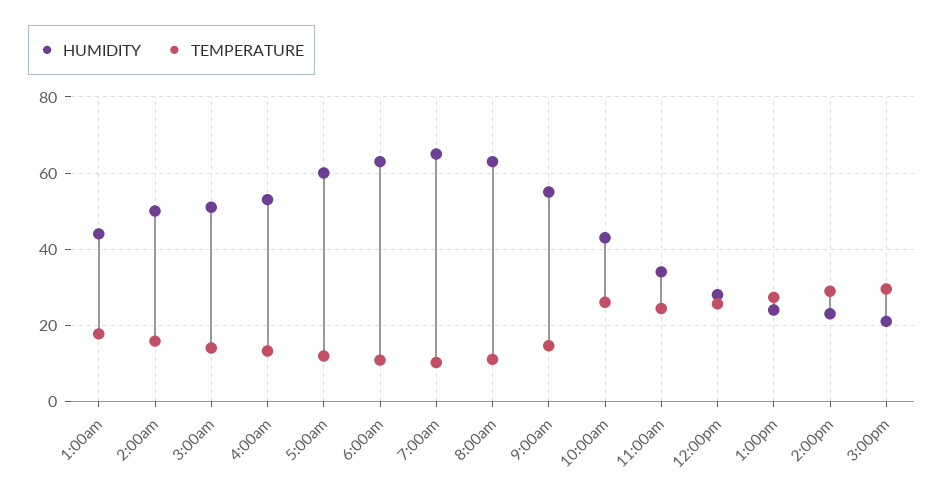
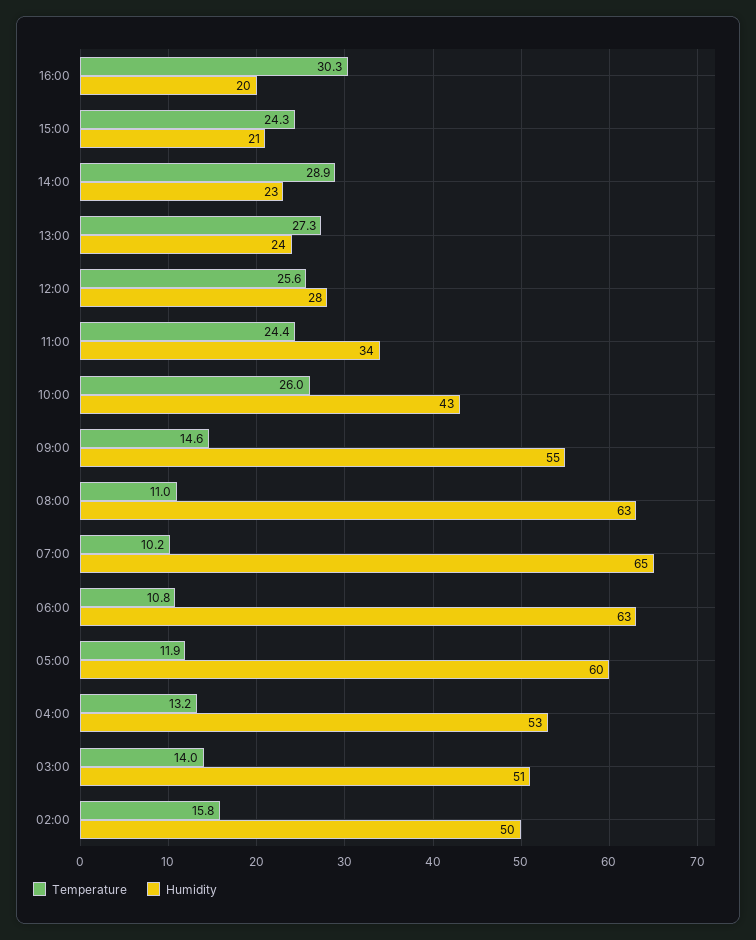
HUMIDITY, 1:00am: 44 -> none
TEMPERATURE, 1:00am: 18 -> none
TEMPERATURE, 3:00pm: 30 -> 24.3
TEMPERATURE, 16:00: none -> 30.3
HUMIDITY, 16:00: none -> 20

